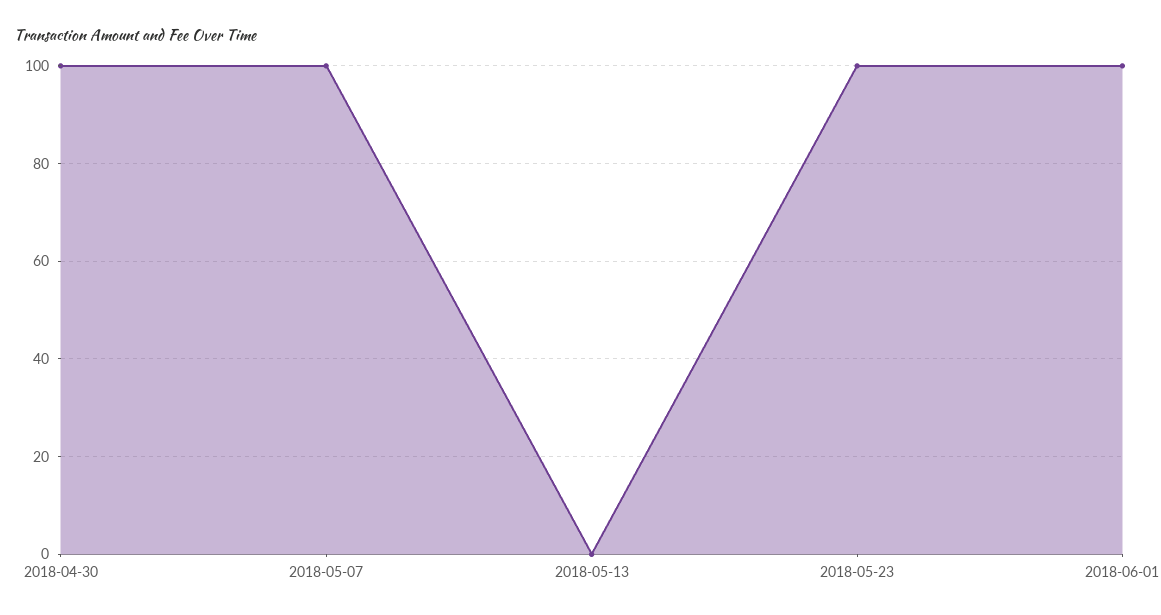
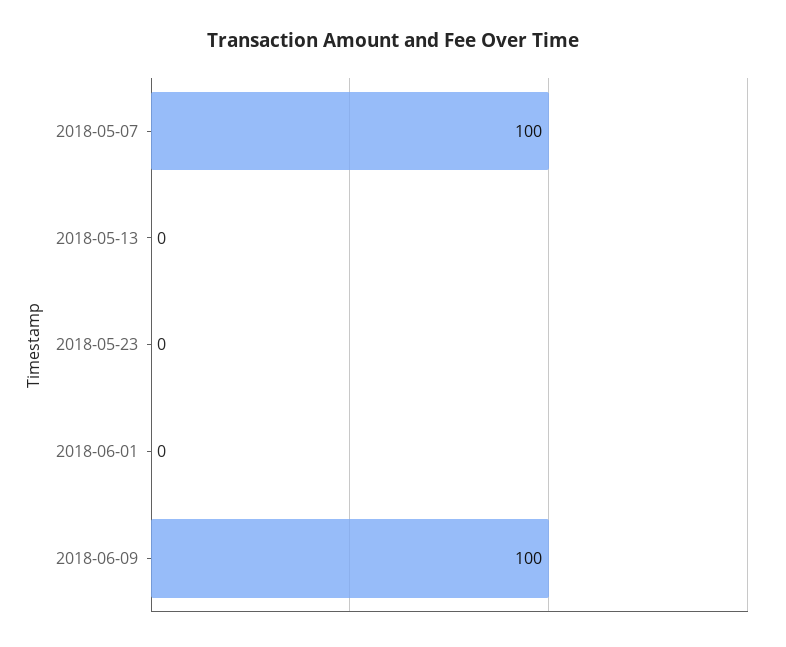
2018-04-30: 100 -> none
2018-05-23: 100 -> 0
2018-06-01: 100 -> 0
2018-06-09: none -> 100

